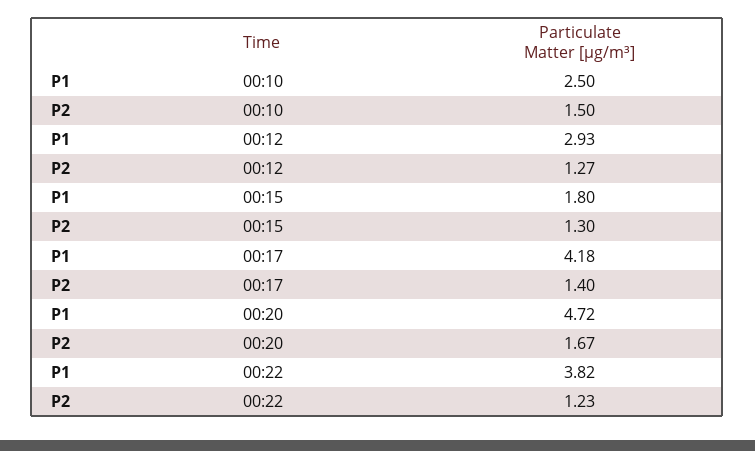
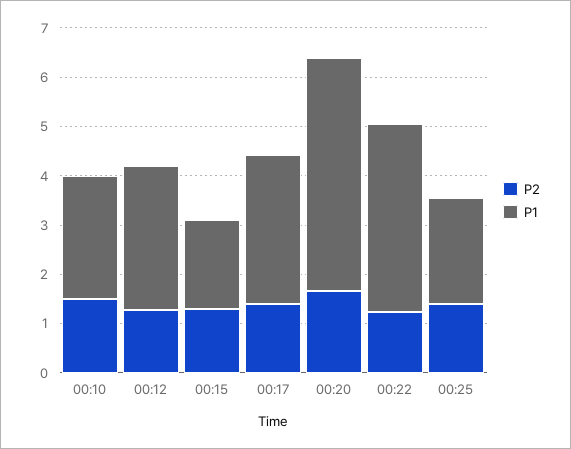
P1, 00:17: 4.18 -> 3
P2, 00:25: none -> 1.4
P1, 00:25: none -> 2.2

